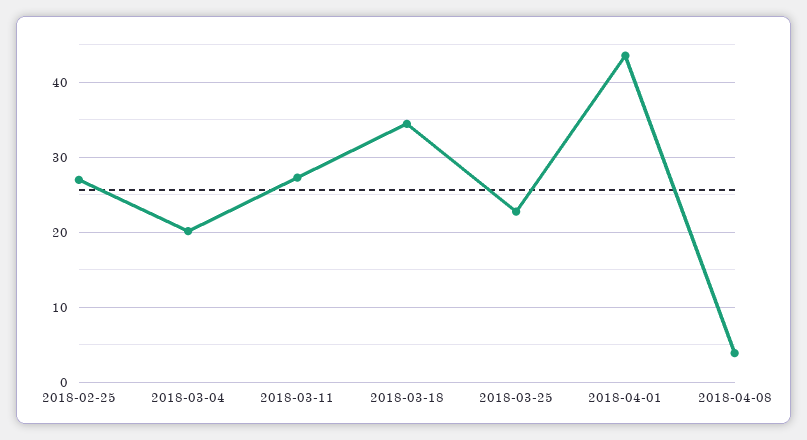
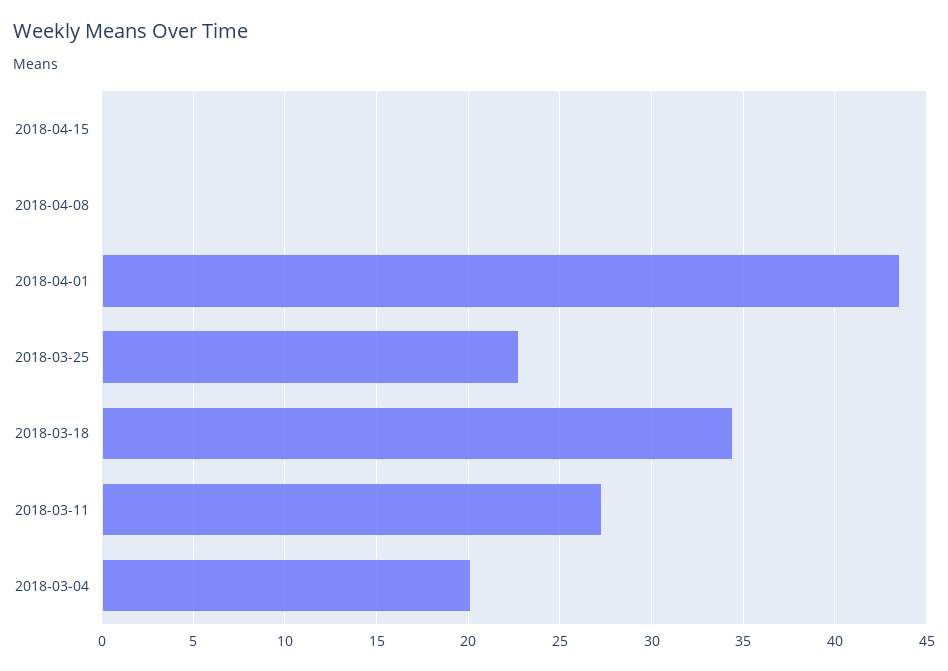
2018-02-25: 27 -> none
2018-04-08: 4 -> 0
2018-04-15: none -> 0

